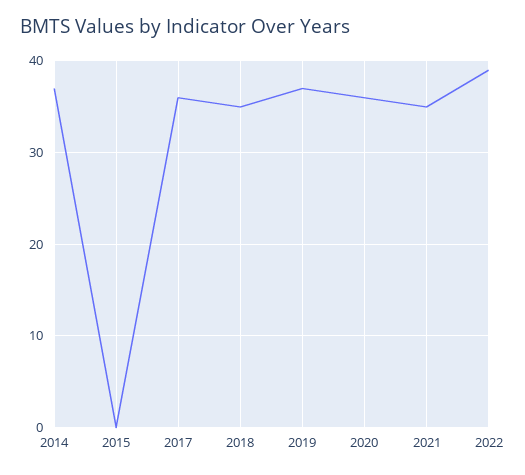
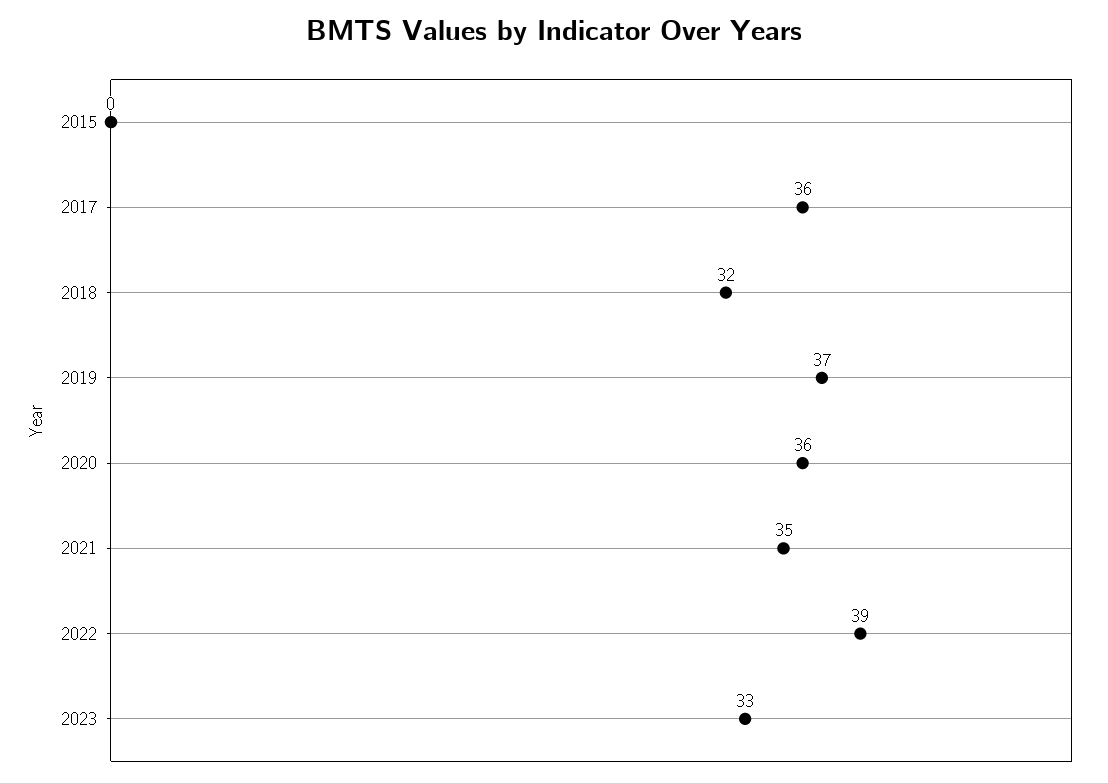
2014: 37 -> none
2018: 35 -> 32
2023: none -> 33

